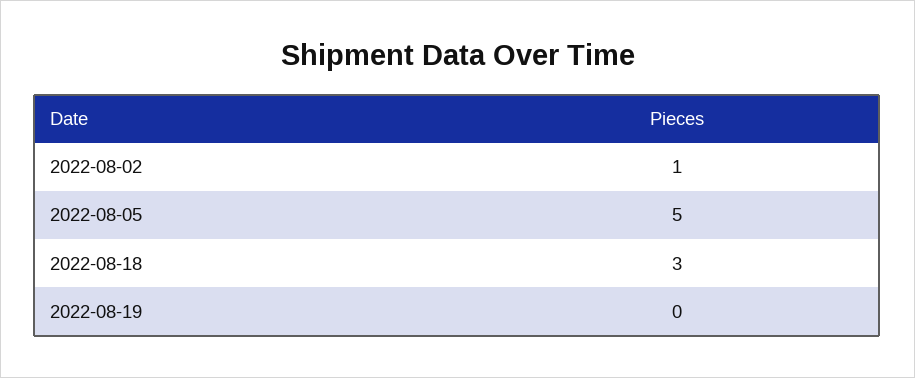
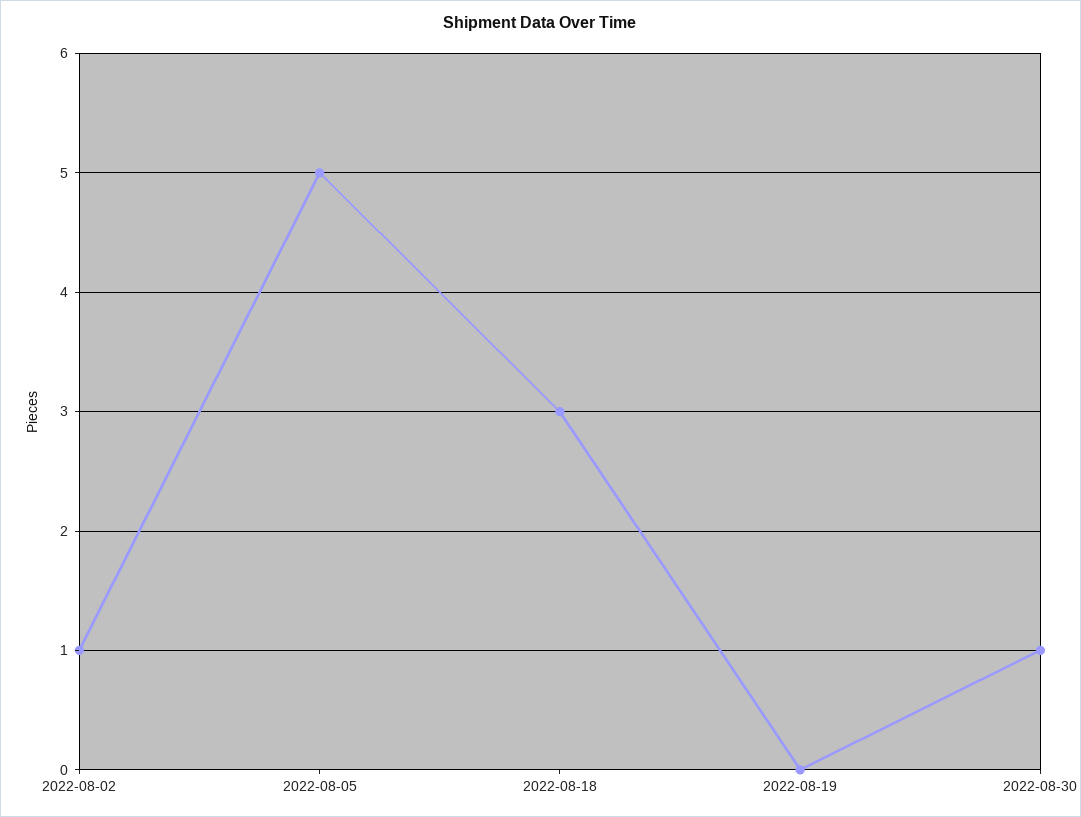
2022-08-30: none -> 1

